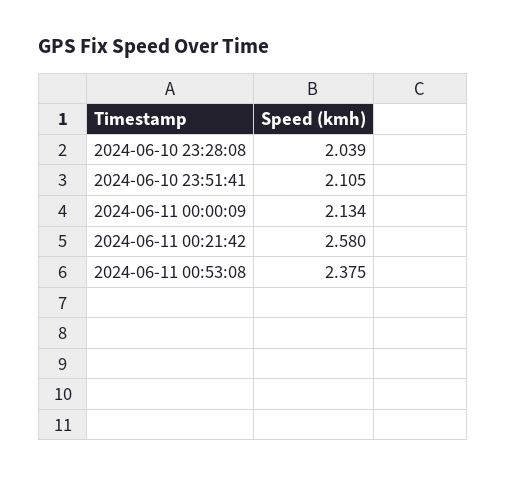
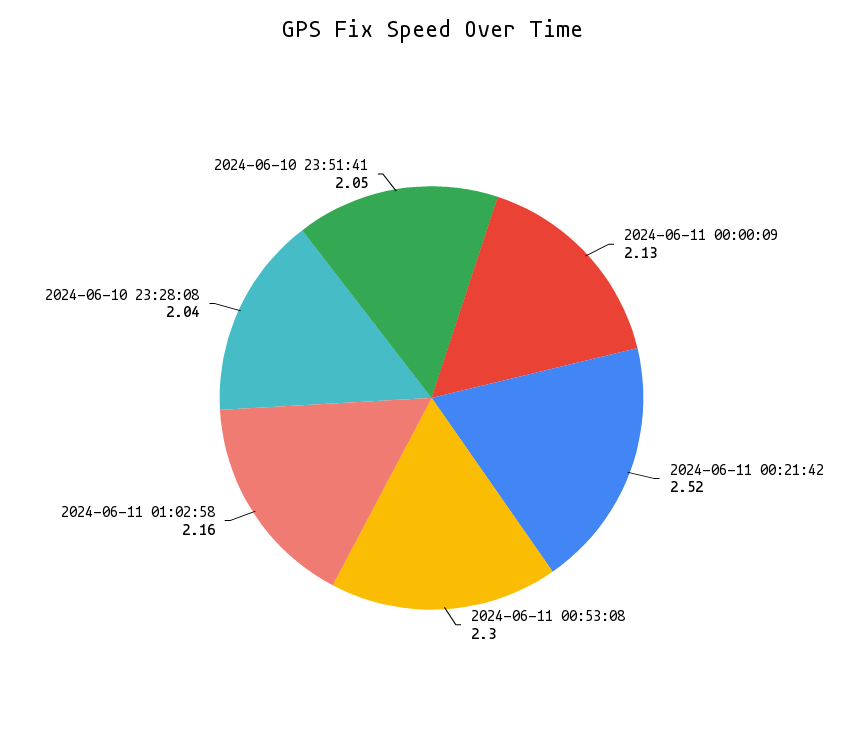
2024-06-10 23:51:41: 2.105 -> 2.05
2024-06-11 00:21:42: 2.58 -> 2.52
2024-06-11 00:53:08: 2.375 -> 2.3
2024-06-11 01:02:58: none -> 2.16

